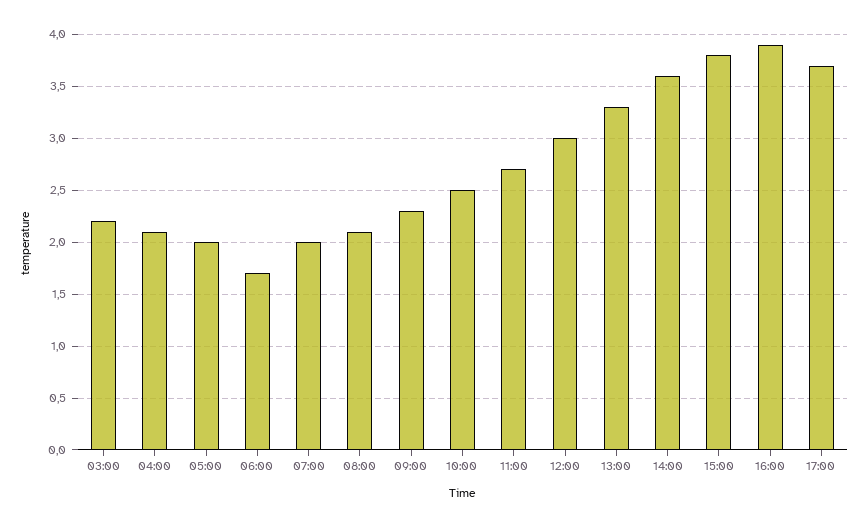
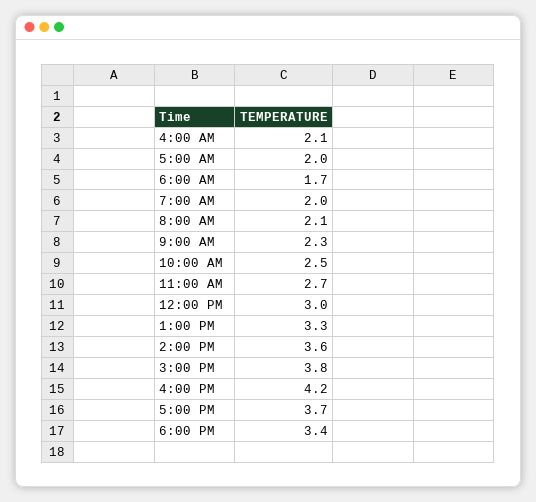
03:00: 2.2 -> none
16:00: 3.9 -> 4.2
6:00 PM: none -> 3.4

